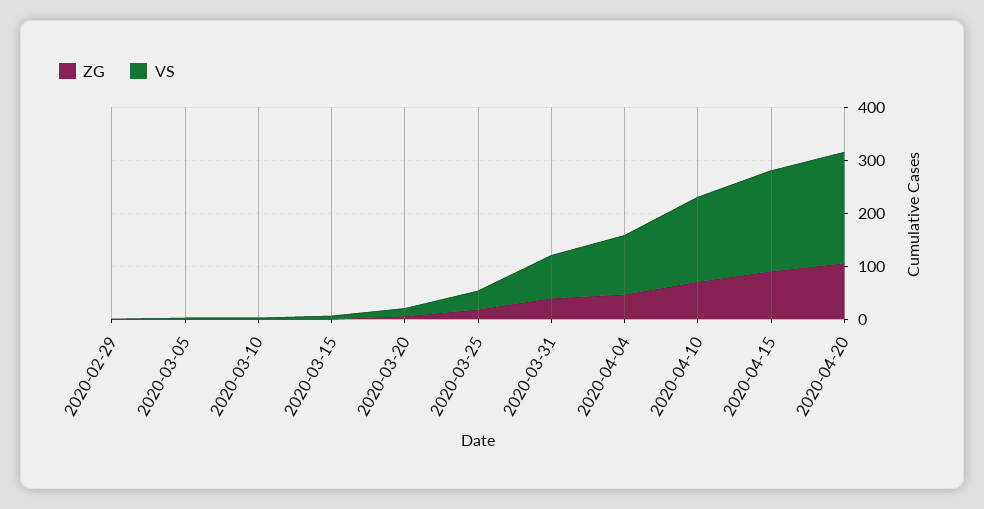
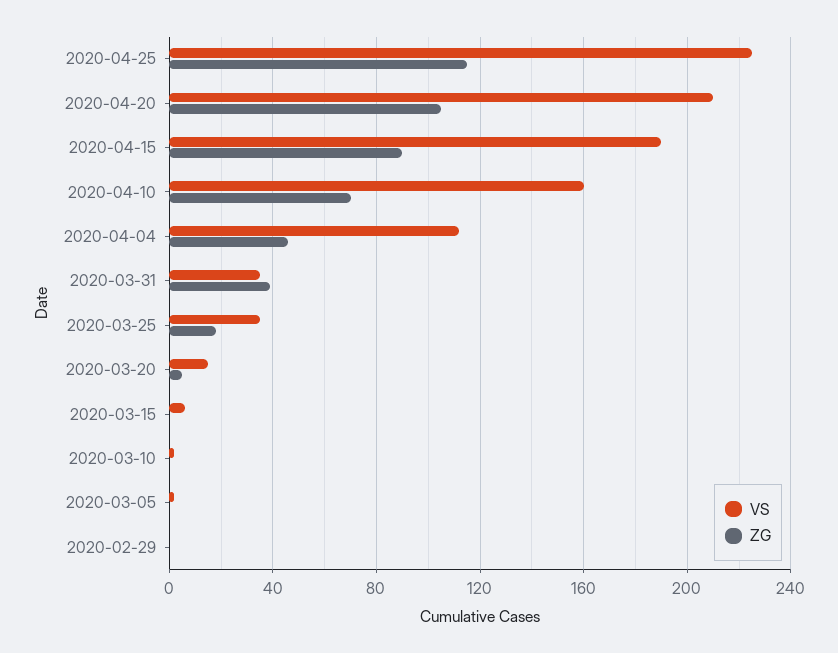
VS, 2020-03-31: 80 -> 35
VS, 2020-04-25: none -> 225
ZG, 2020-04-25: none -> 115

